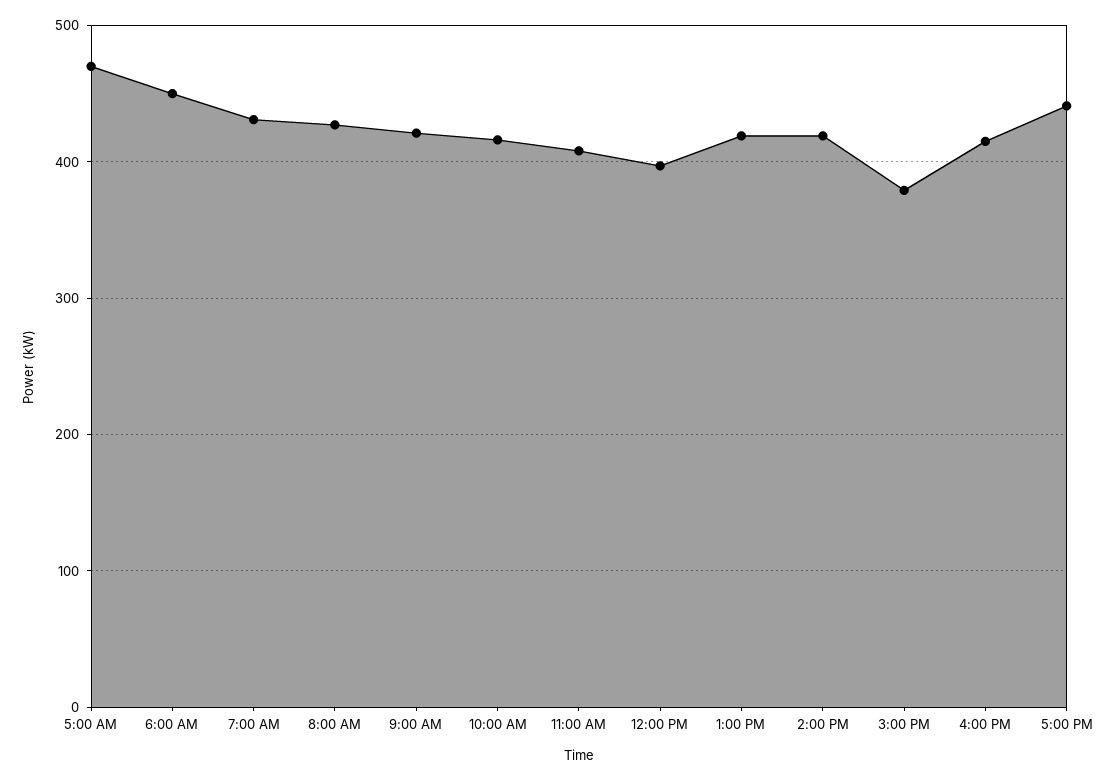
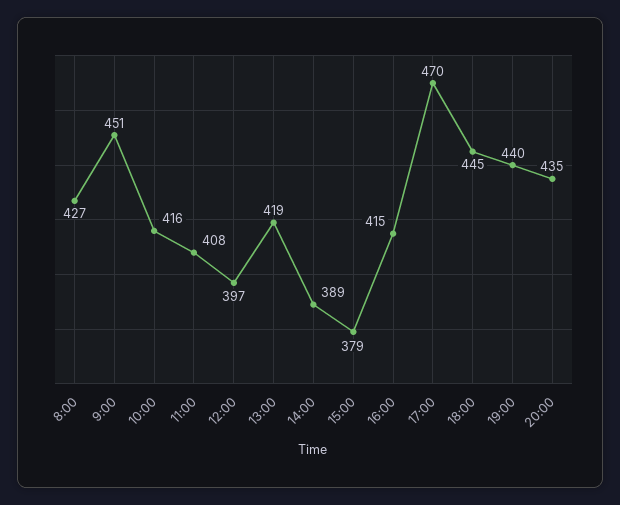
5:00 AM: 470 -> none
6:00 AM: 450 -> none
7:00 AM: 430 -> none
9:00 AM: 420 -> 451
2:00 PM: 420 -> 389
5:00 PM: 440 -> 470
18:00: none -> 445
19:00: none -> 440
20:00: none -> 435

